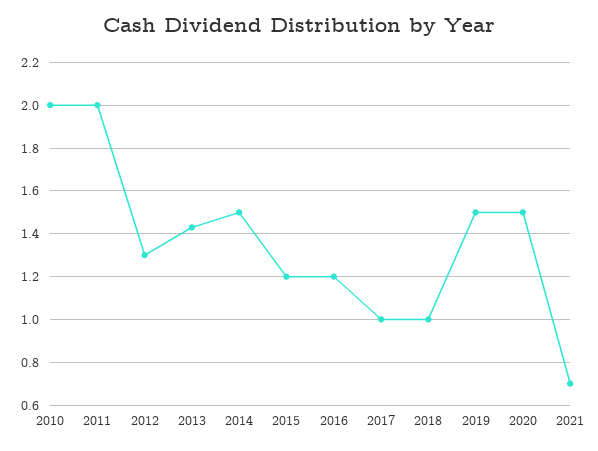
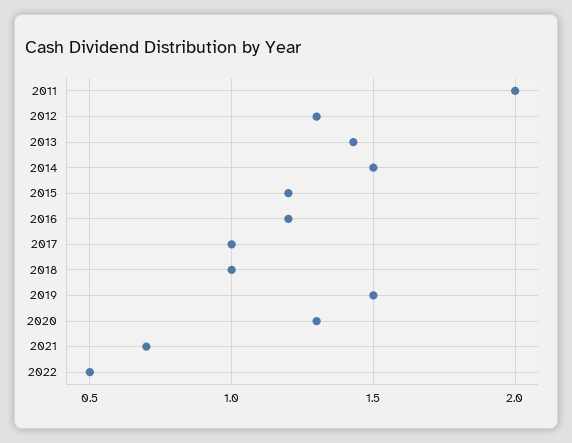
2010: 2 -> none
2020: 1.5 -> 1.3
2022: none -> 0.5

